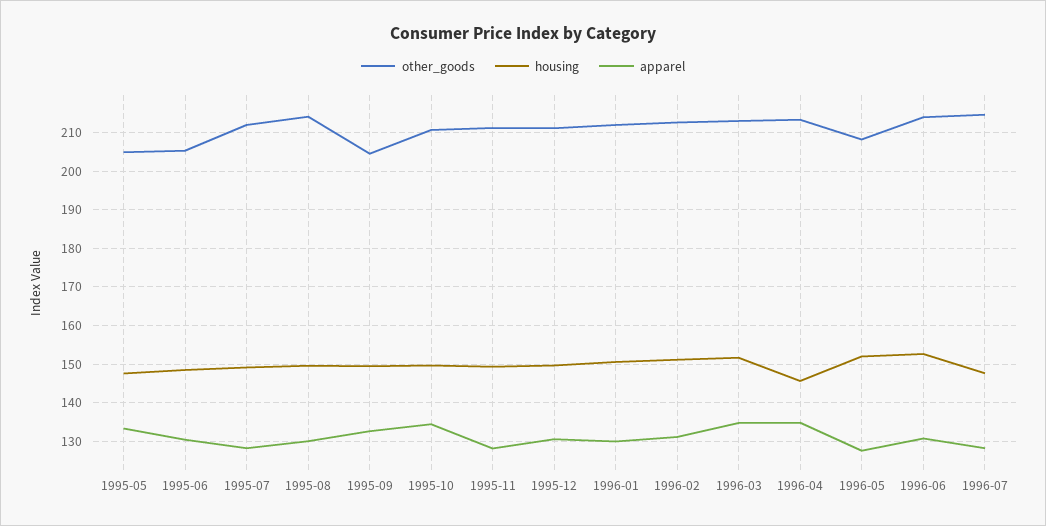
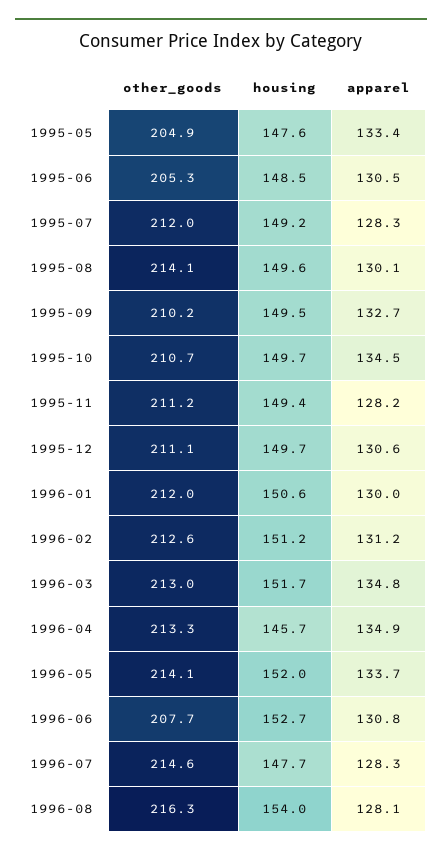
other_goods, 1995-09: 204 -> 210.2
other_goods, 1996-05: 208 -> 214.1
apparel, 1996-05: 128 -> 133.7
other_goods, 1996-06: 214 -> 207.7
other_goods, 1996-08: none -> 216.3
housing, 1996-08: none -> 154
apparel, 1996-08: none -> 128.1

